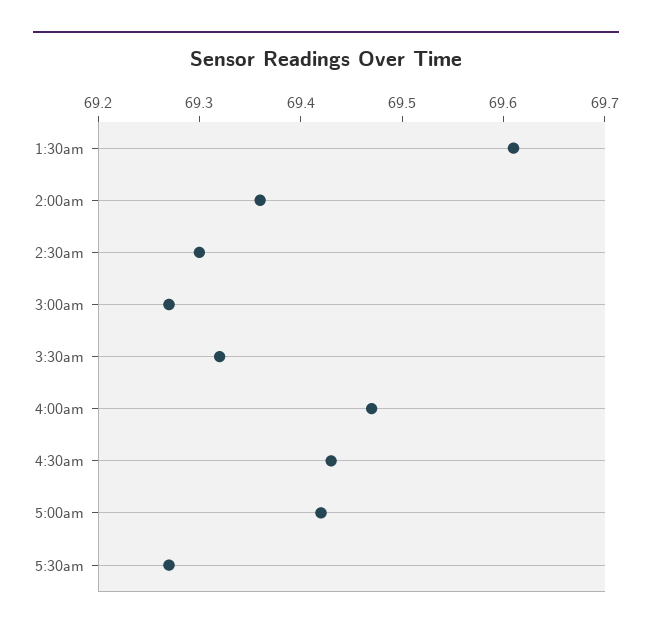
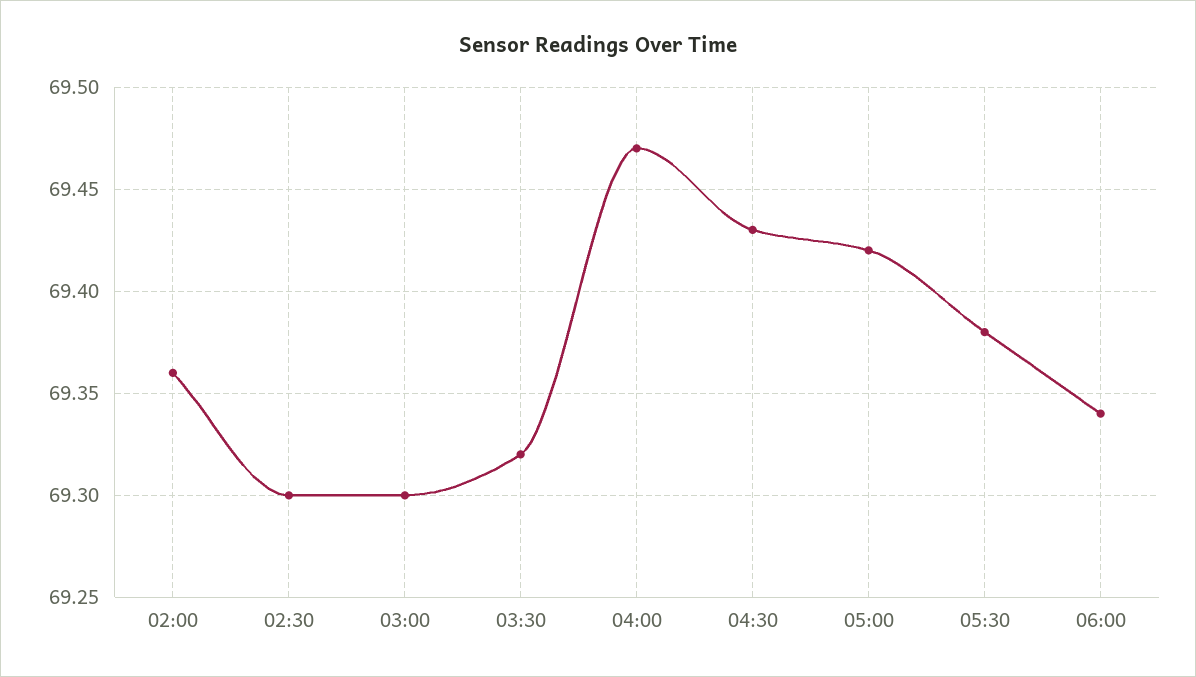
1:30am: 69.61 -> none
3:00am: 69.27 -> 69.3
5:30am: 69.27 -> 69.38
06:00: none -> 69.34

